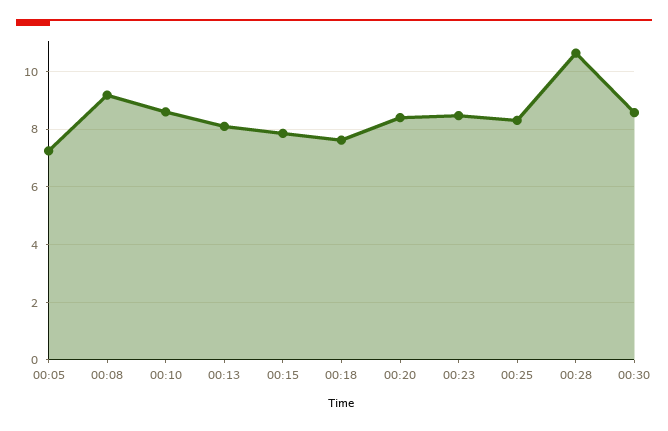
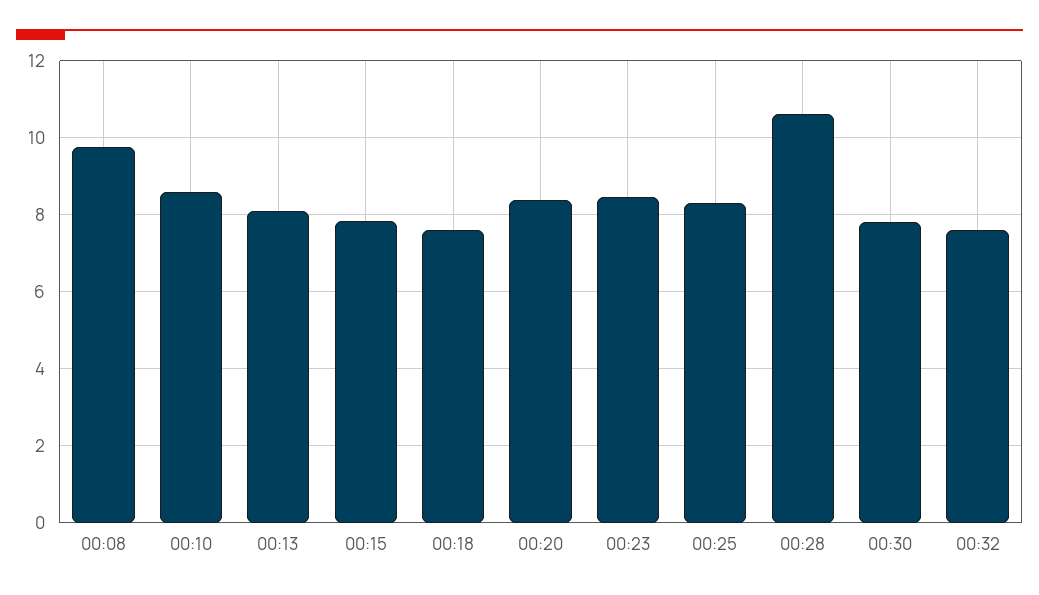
00:05: 7.25 -> none
00:08: 9.25 -> 9.8
00:30: 8.5 -> 7.8
00:32: none -> 7.6

